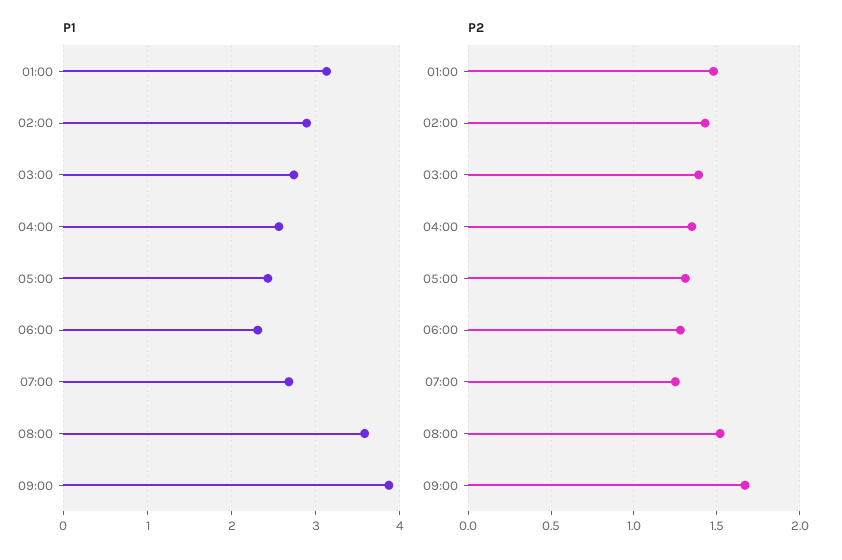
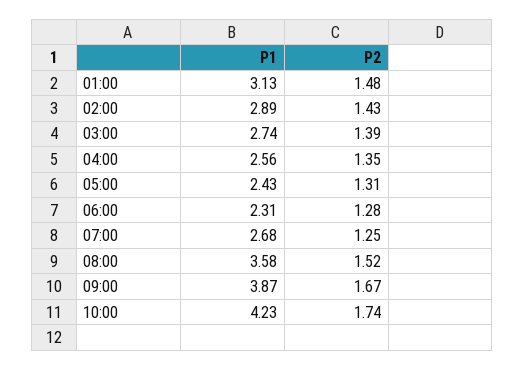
P1, 10:00: none -> 4.23
P2, 10:00: none -> 1.74

